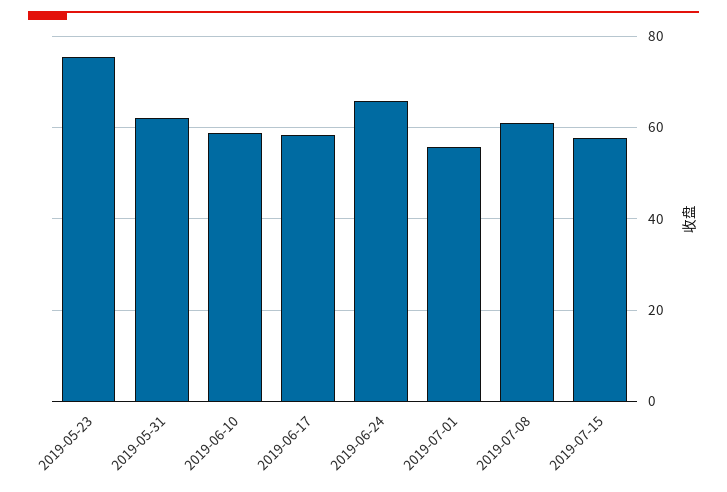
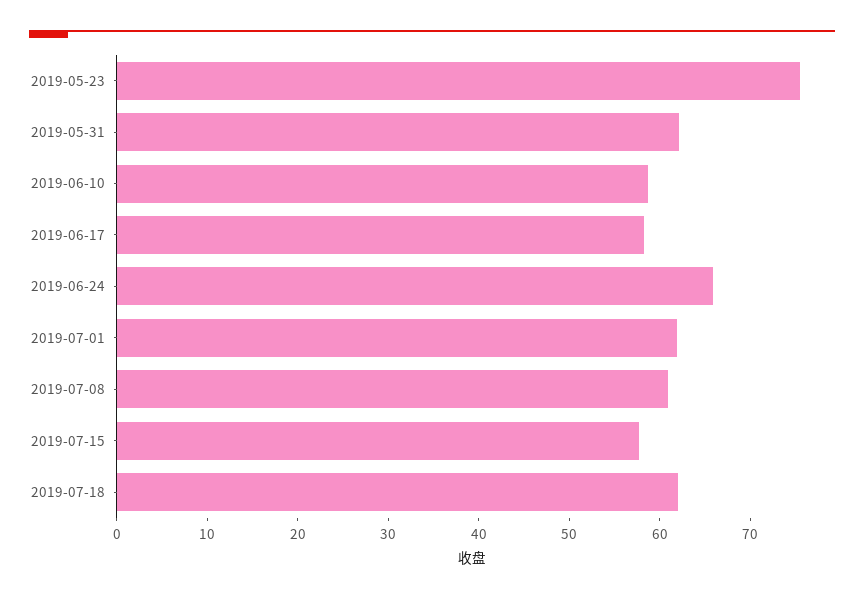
2019-07-01: 56 -> 62
2019-07-18: none -> 62

